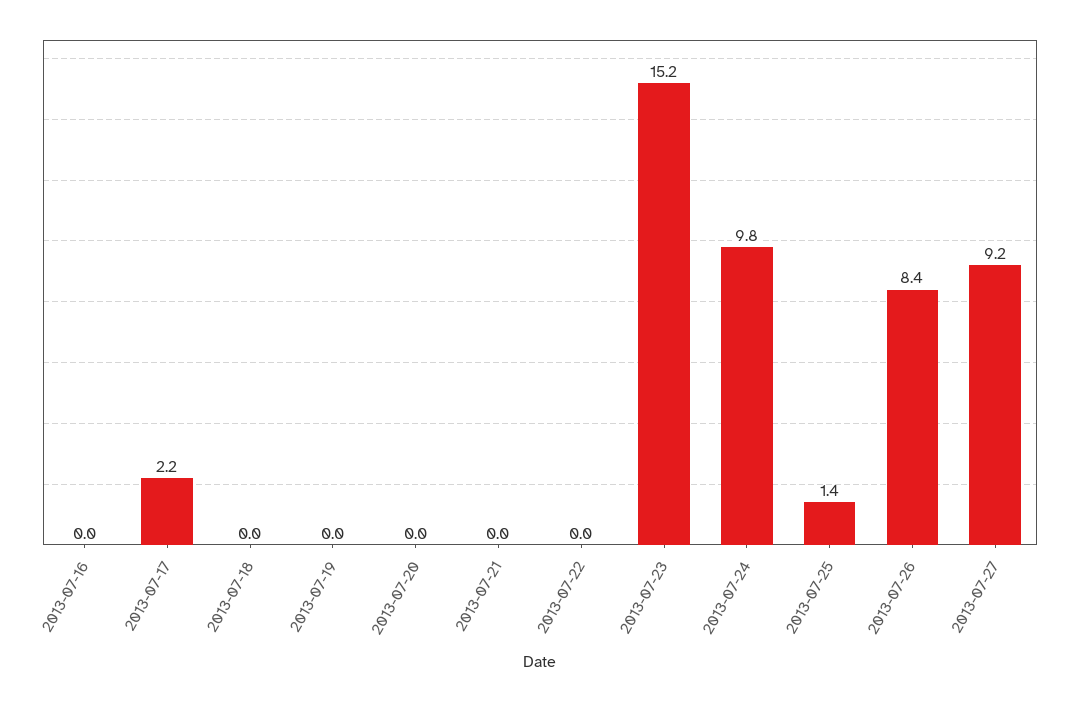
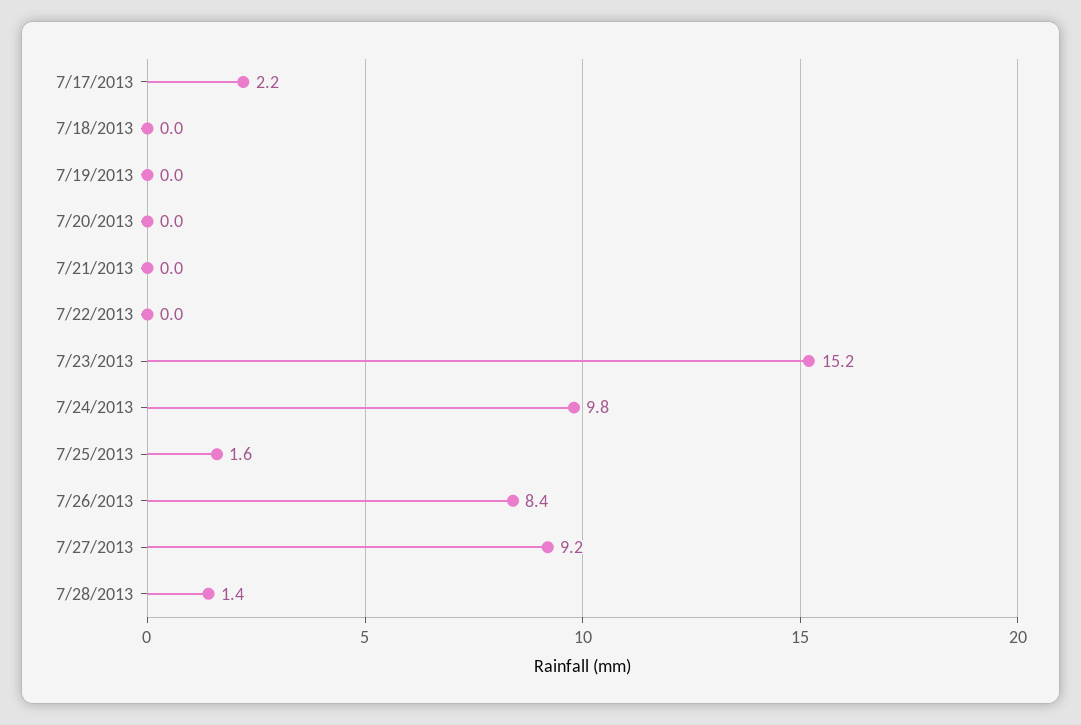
2013-07-16: 0 -> none
2013-07-25: 1.4 -> 1.6
7/28/2013: none -> 1.4

